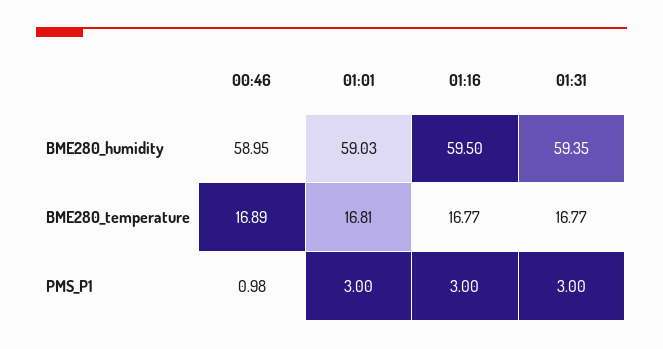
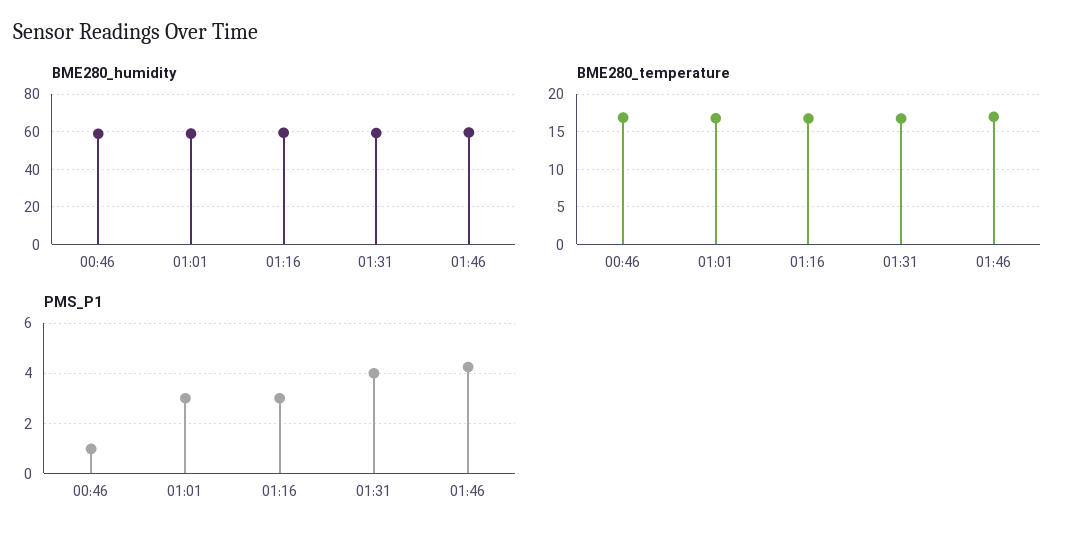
PMS_P1, 01:31: 3 -> 4
BME280_humidity, 01:46: none -> 60
BME280_temperature, 01:46: none -> 17
PMS_P1, 01:46: none -> 4.25

